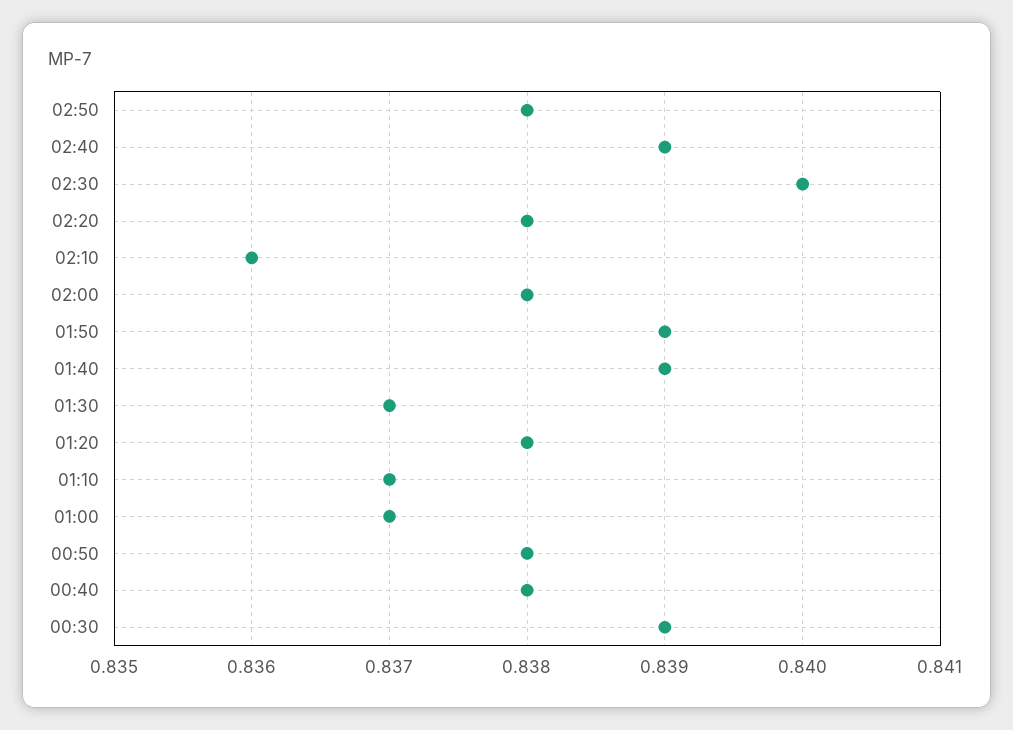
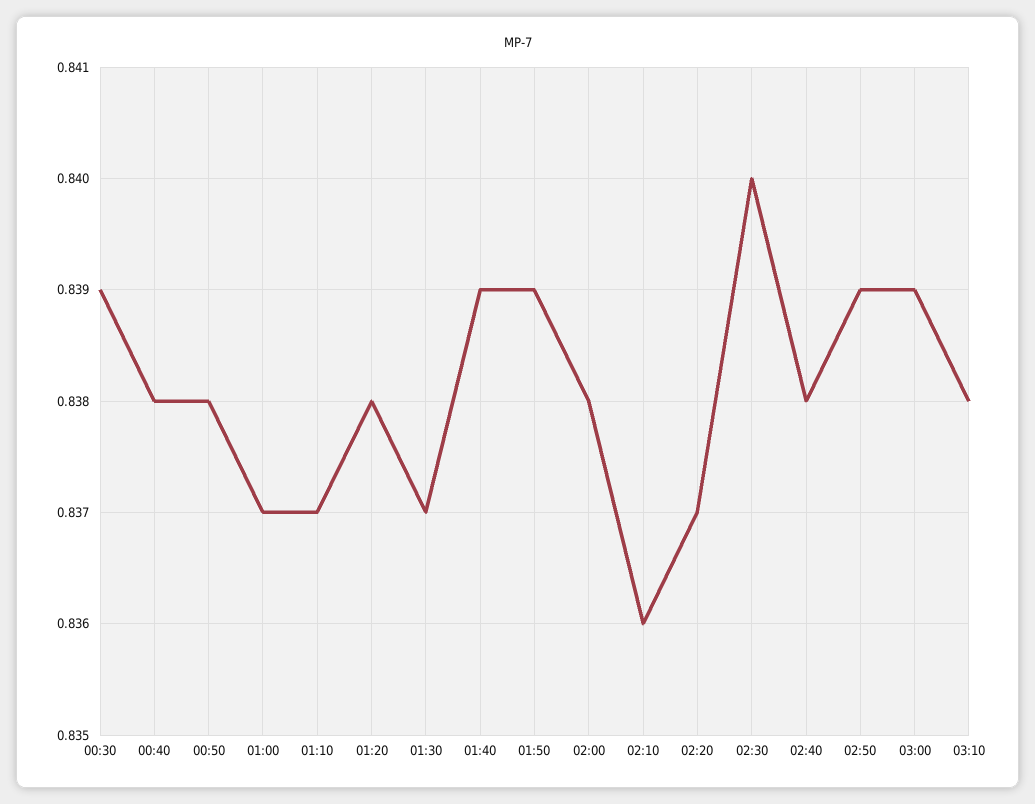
02:50: 0.838 -> 0.839
02:40: 0.839 -> 0.838
02:20: 0.838 -> 0.837
03:00: none -> 0.839
03:10: none -> 0.838

